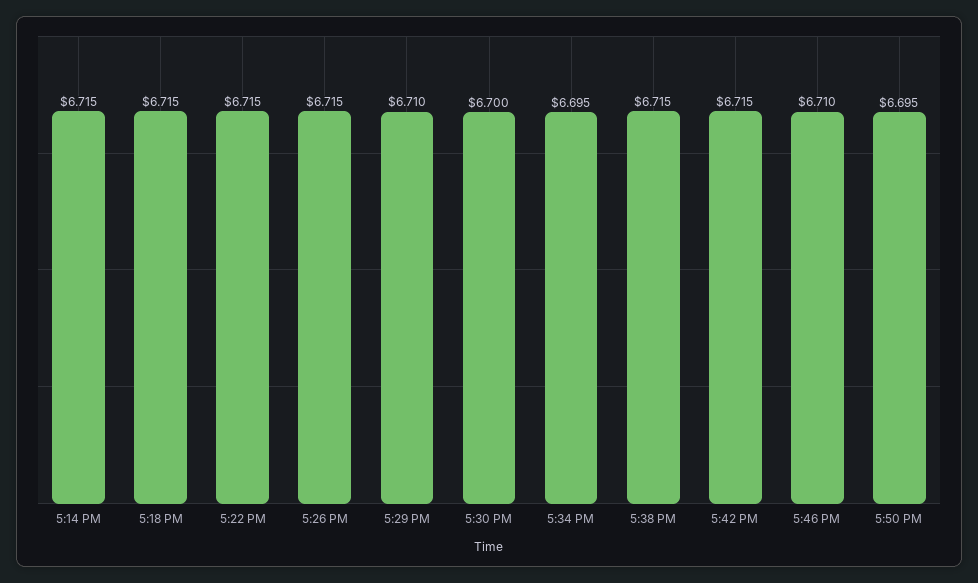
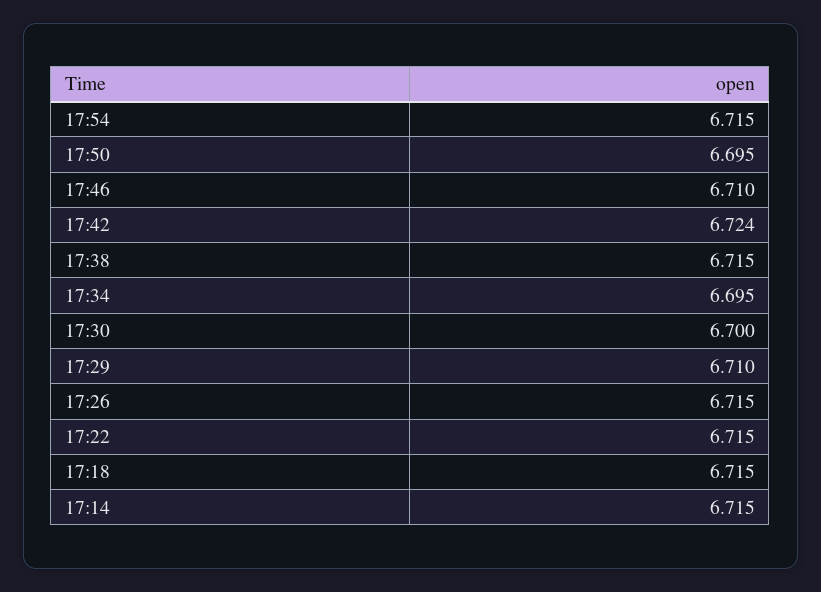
5:42 PM: 6.715 -> 6.724
17:54: none -> 6.715

